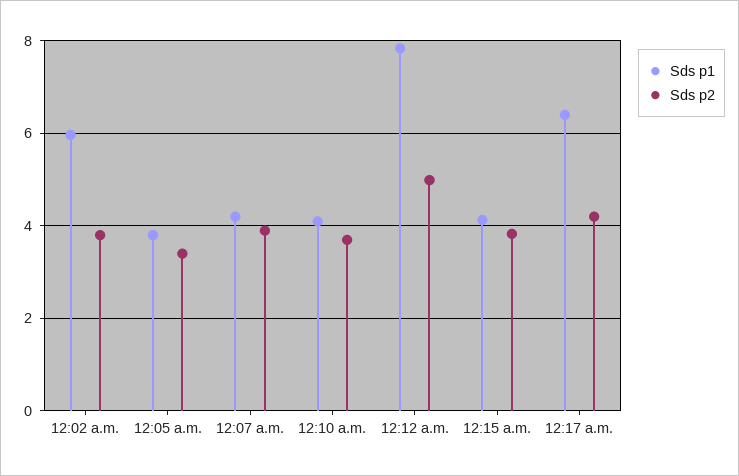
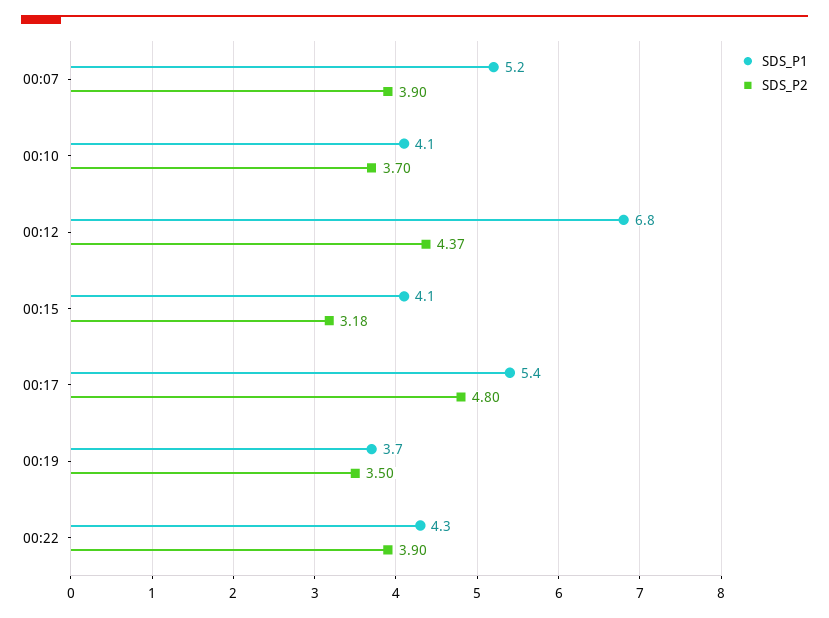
Sds p1, 12:02 a.m.: 6 -> none
Sds p2, 12:02 a.m.: 3.8 -> none
Sds p1, 12:05 a.m.: 3.8 -> none
Sds p2, 12:05 a.m.: 3.4 -> none
Sds p1, 12:07 a.m.: 4.2 -> 5.2
Sds p1, 12:12 a.m.: 7.8 -> 6.8
Sds p2, 12:12 a.m.: 5 -> 4.37
Sds p2, 12:15 a.m.: 3.8 -> 3.18
Sds p1, 12:17 a.m.: 6.4 -> 5.4
Sds p2, 12:17 a.m.: 4.2 -> 4.8
Sds p1, 00:19: none -> 3.7
Sds p2, 00:19: none -> 3.5
Sds p1, 00:22: none -> 4.3
Sds p2, 00:22: none -> 3.9

